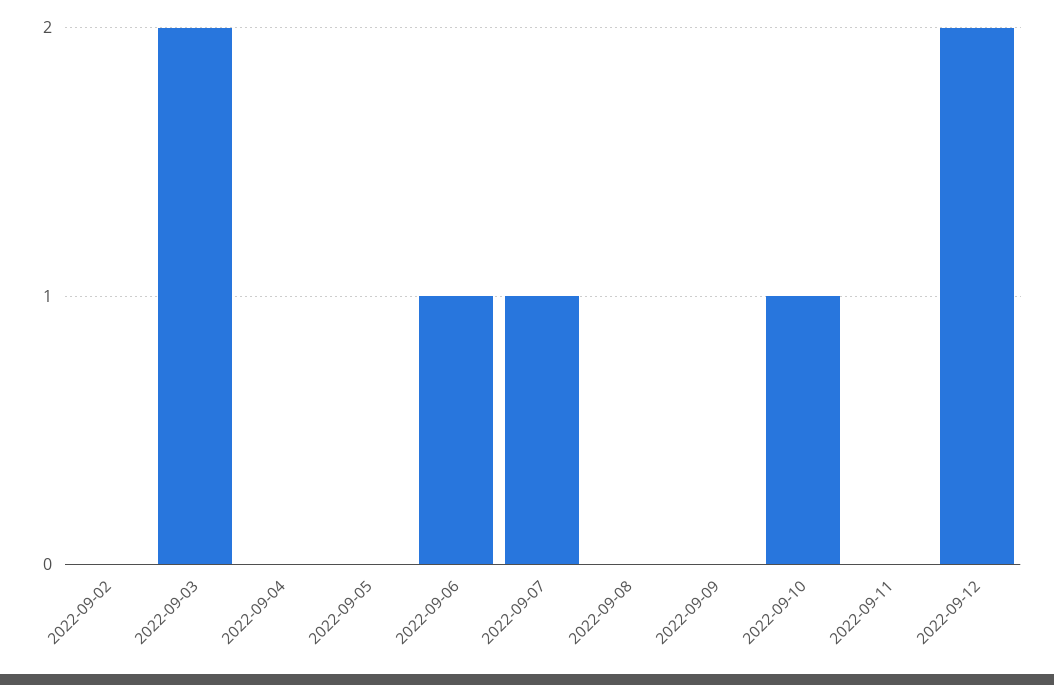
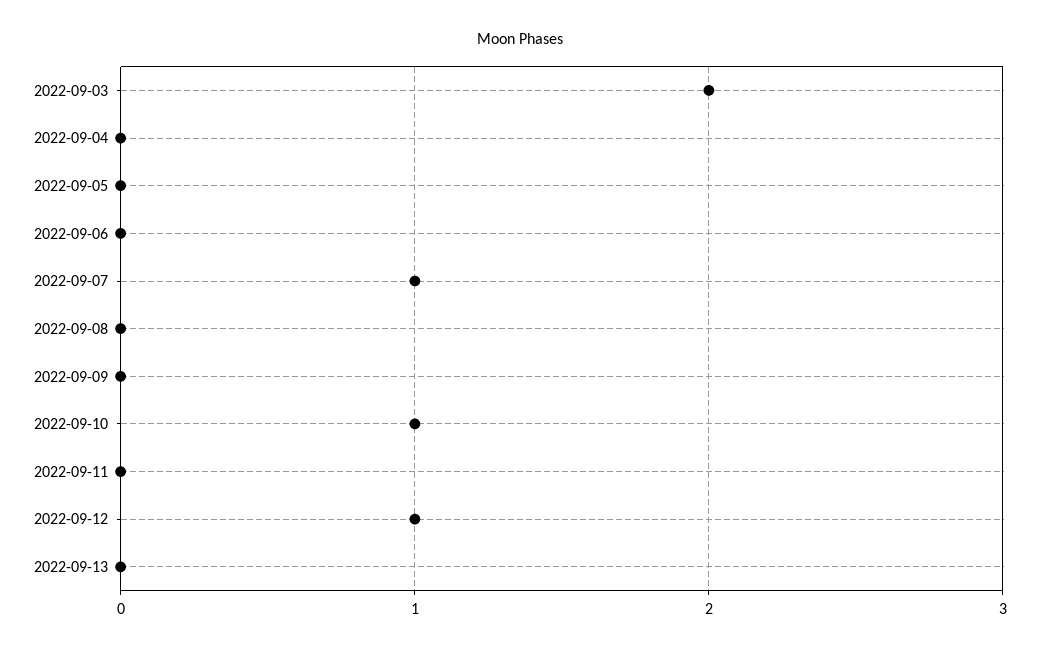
2022-09-02: 0 -> none
2022-09-06: 1 -> 0
2022-09-12: 2 -> 1
2022-09-13: none -> 0

